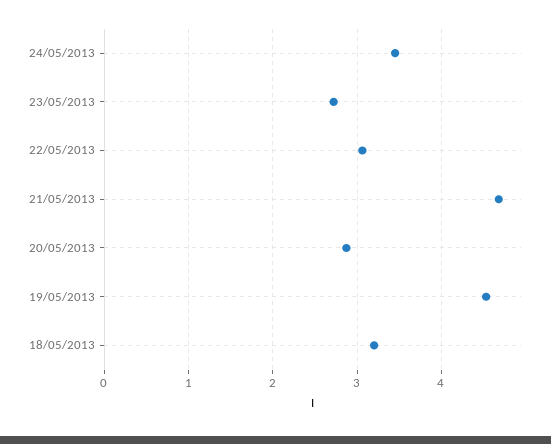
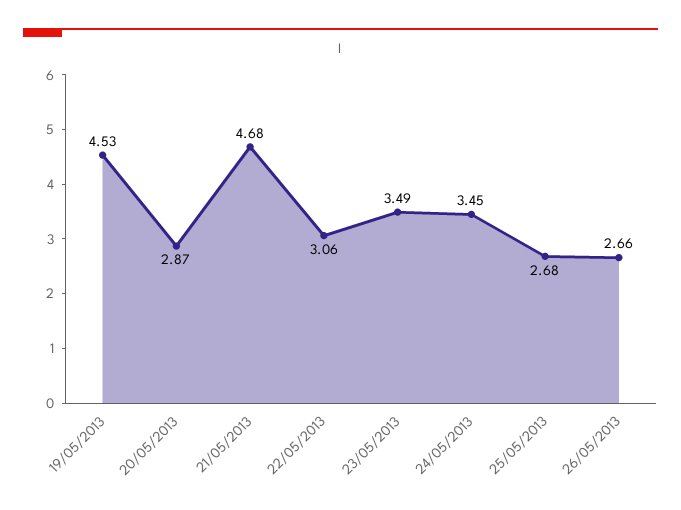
23/05/2013: 2.7 -> 3.49
18/05/2013: 3.2 -> none
25/05/2013: none -> 2.68
26/05/2013: none -> 2.66

